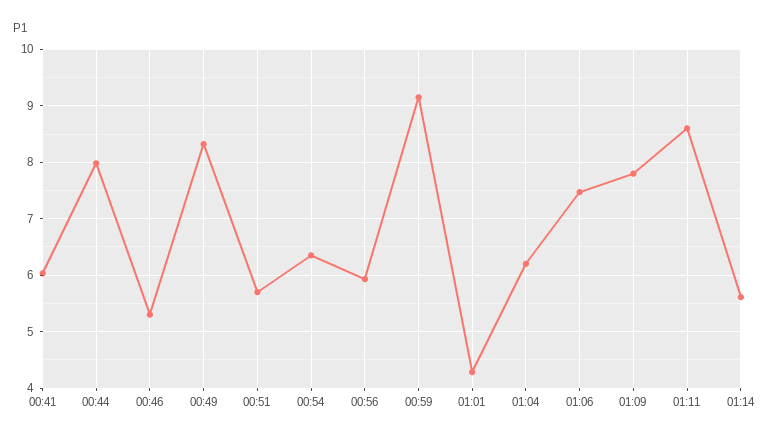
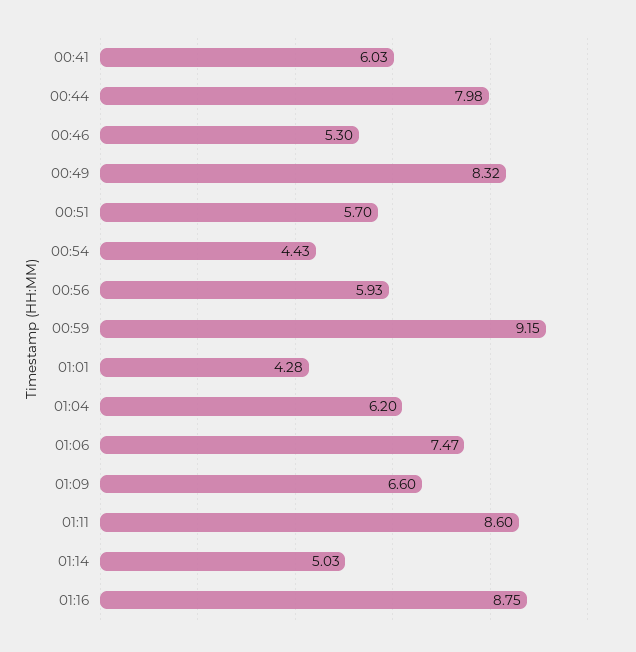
00:54: 6.4 -> 4.43
01:09: 7.8 -> 6.6
01:14: 5.6 -> 5.03
01:16: none -> 8.75

